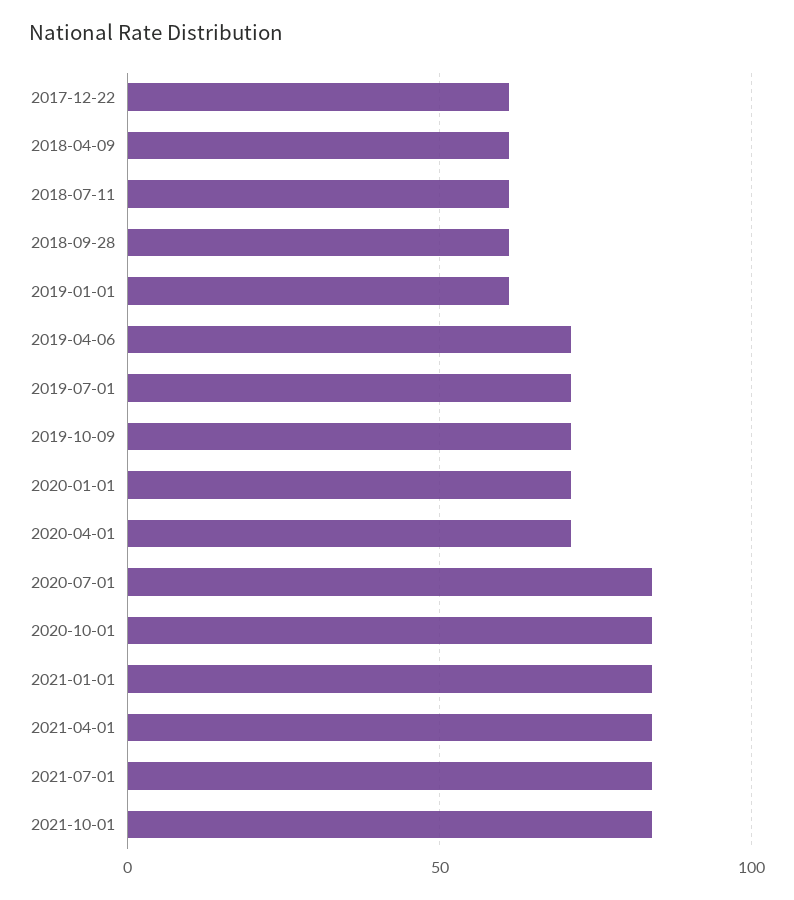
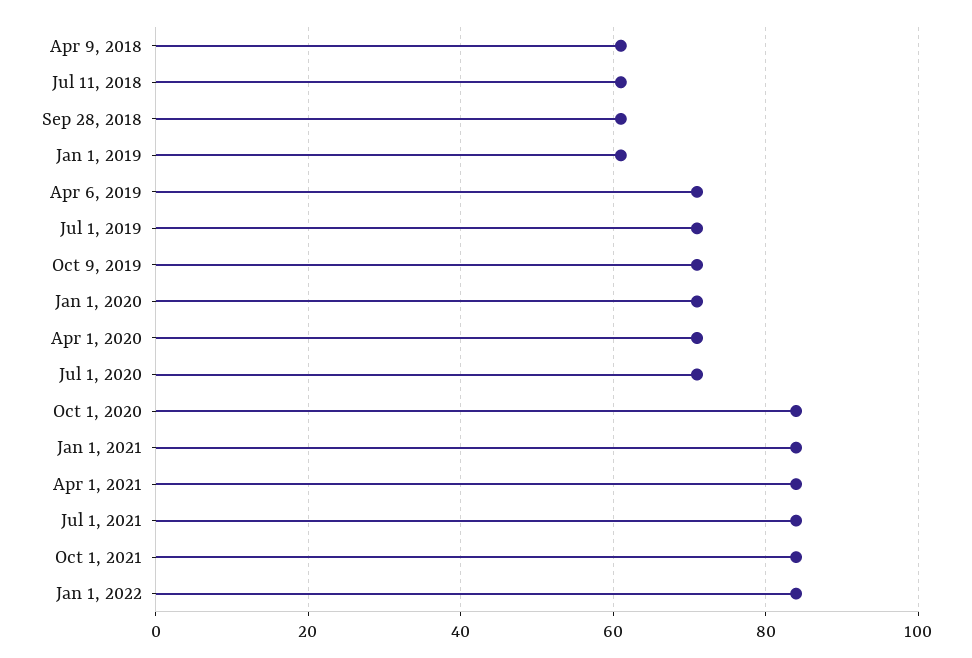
2017-12-22: 60 -> none
2020-07-01: 85 -> 70
Jan 1, 2022: none -> 85

